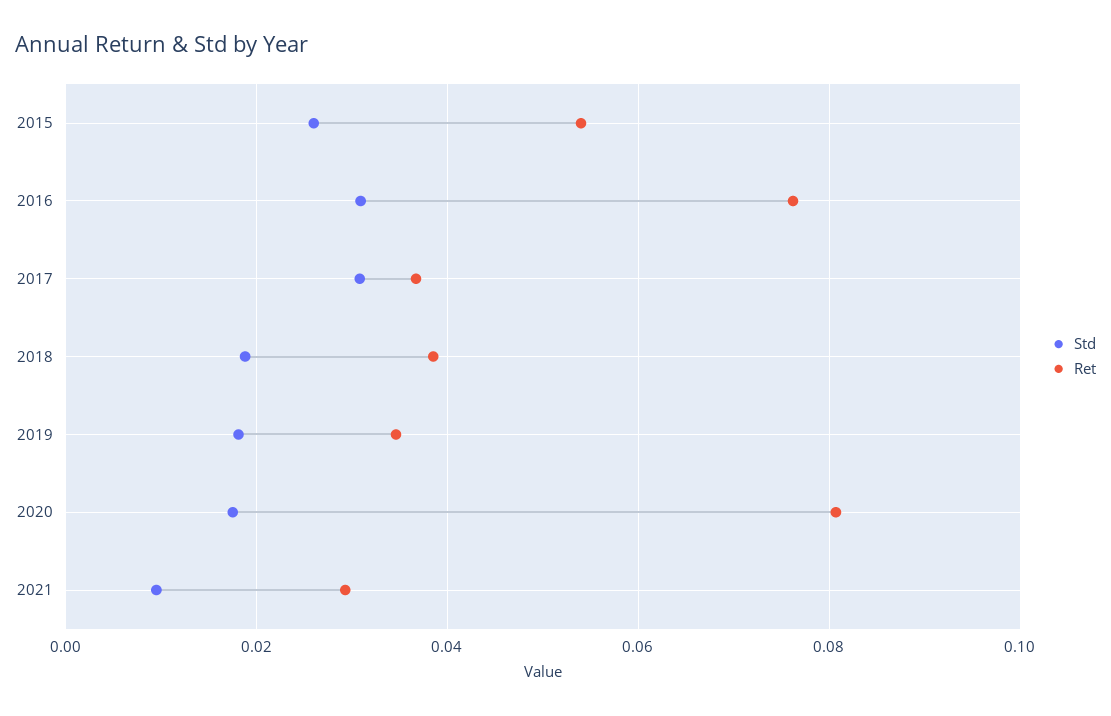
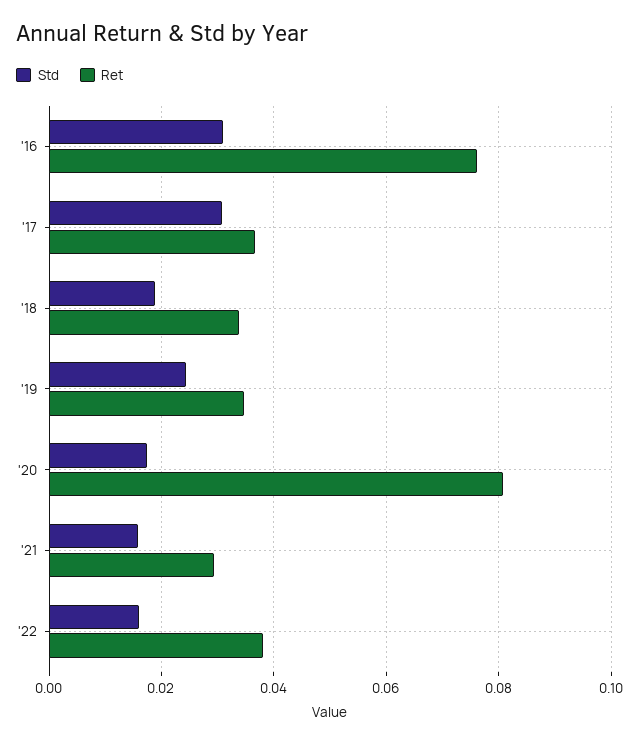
Std, 2015: 0.026 -> none
Ret, 2015: 0.054 -> none
Ret, 2018: 0.038 -> 0.034
Std, 2019: 0.018 -> 0.024
Std, 2021: 0.01 -> 0.016
Std, '22: none -> 0.016
Ret, '22: none -> 0.038

